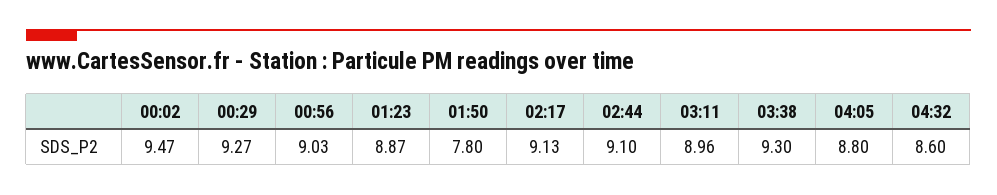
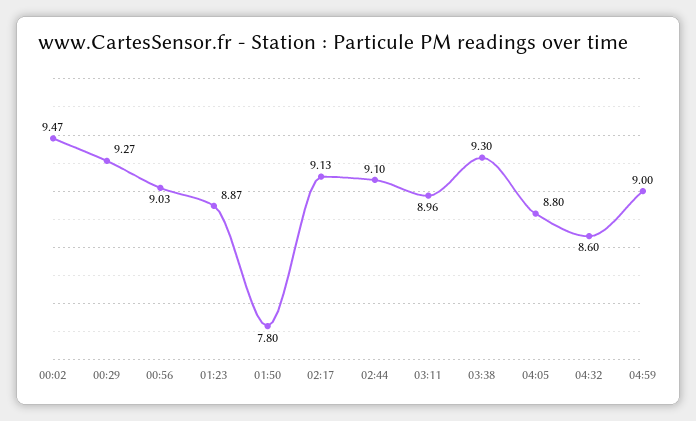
04:59: none -> 9

